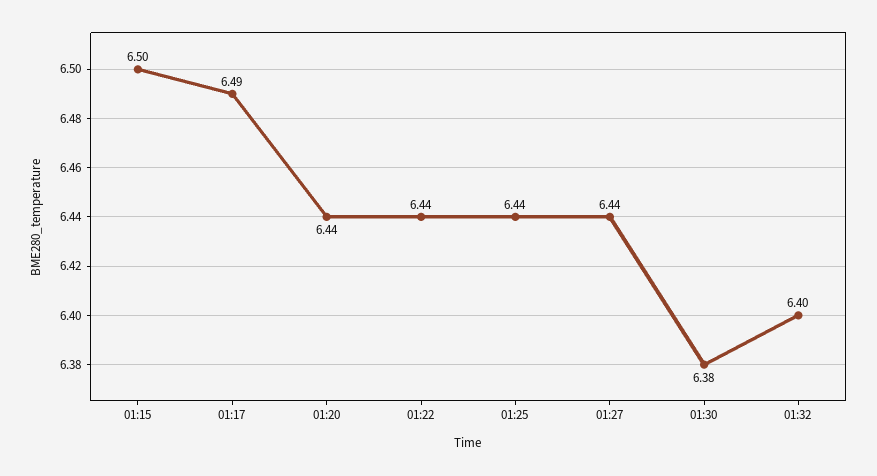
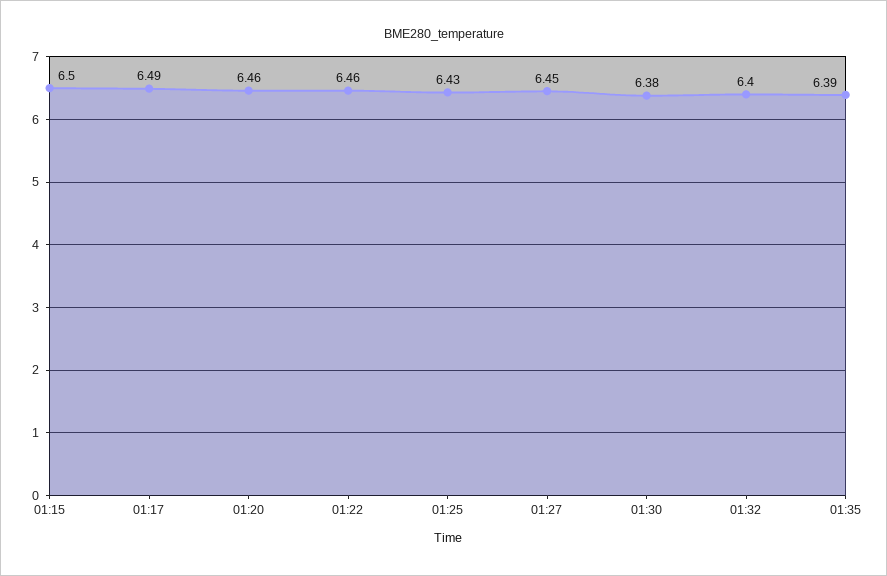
01:20: 6.44 -> 6.46
01:22: 6.44 -> 6.46
01:25: 6.44 -> 6.43
01:27: 6.44 -> 6.45
01:35: none -> 6.39

